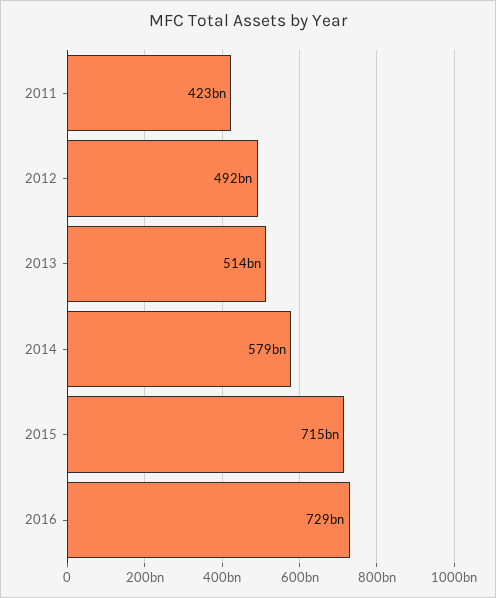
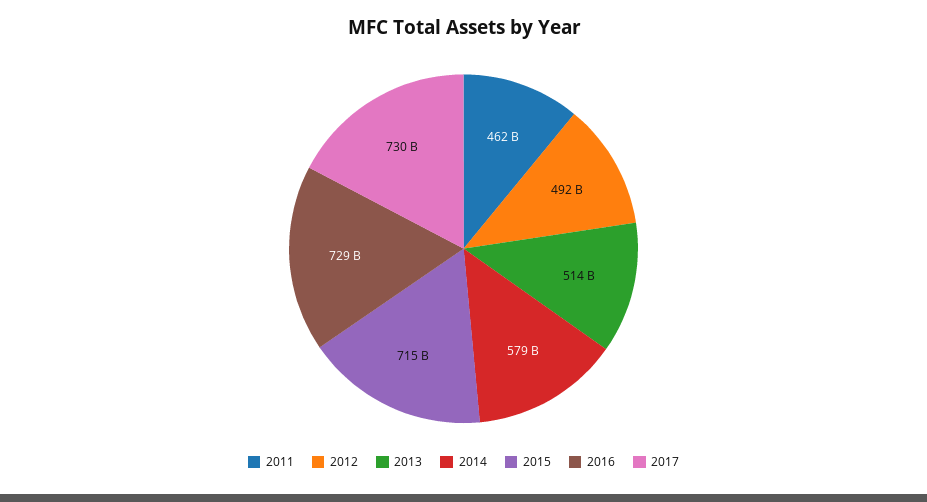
2011: 423000000000 -> 462000000000
2017: none -> 730000000000

